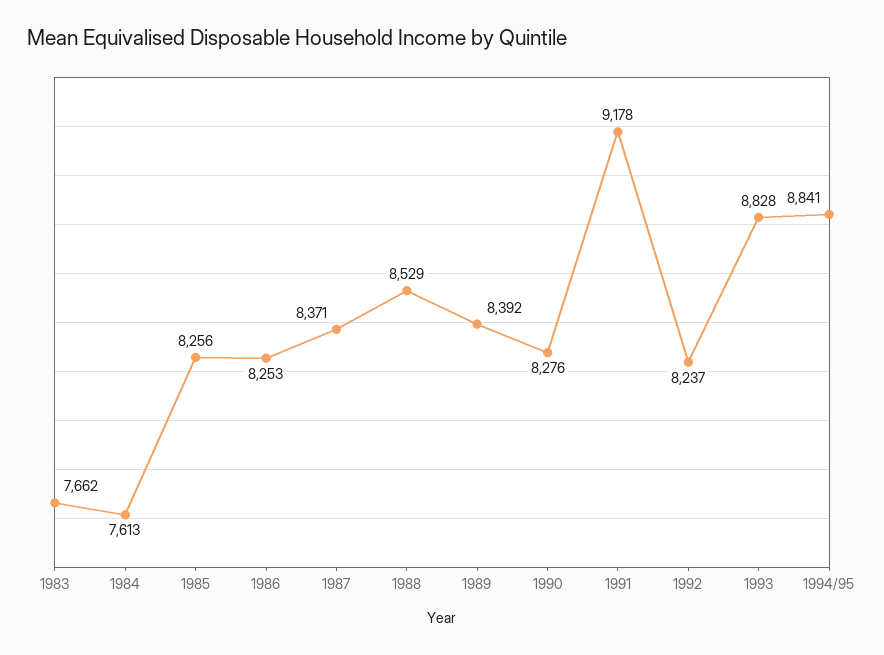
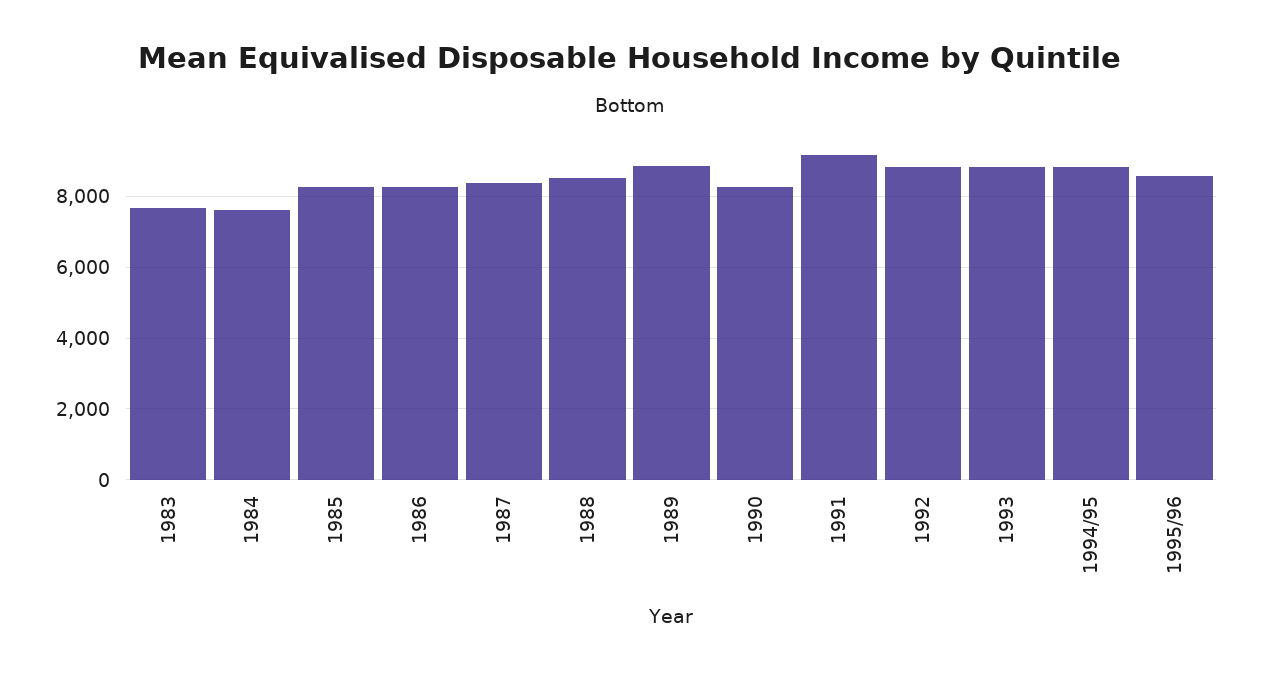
1989: 8392 -> 8800
1992: 8237 -> 8800
1995/96: none -> 8600

